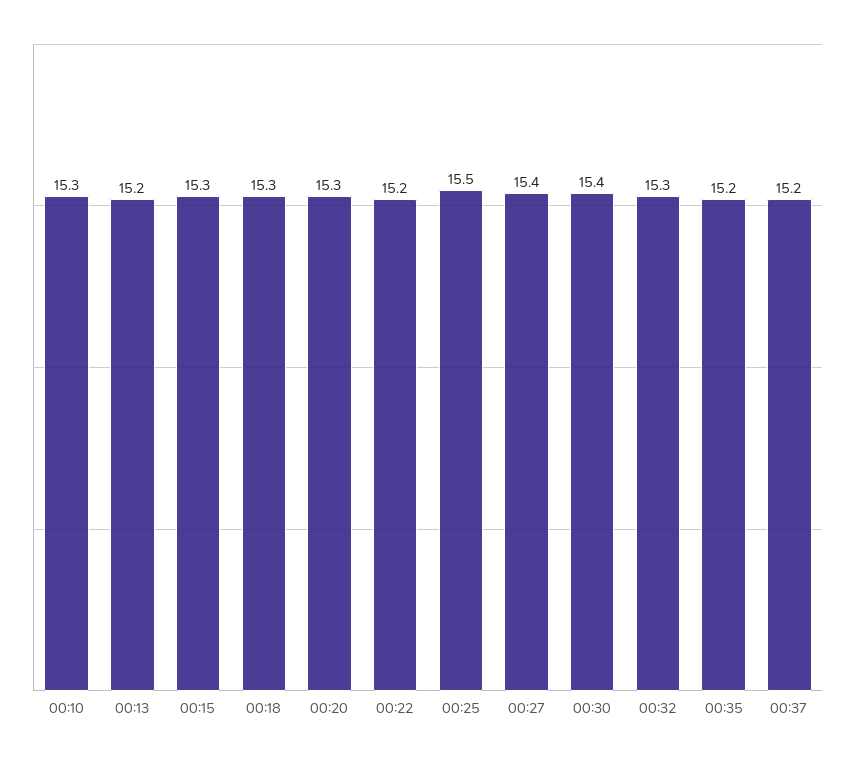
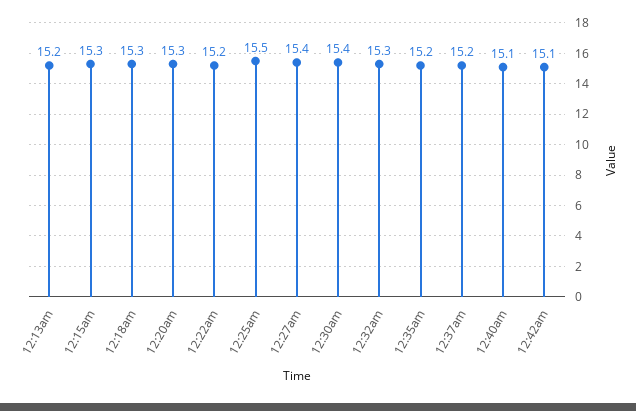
00:10: 15.3 -> none
12:40am: none -> 15.1
12:42am: none -> 15.1

